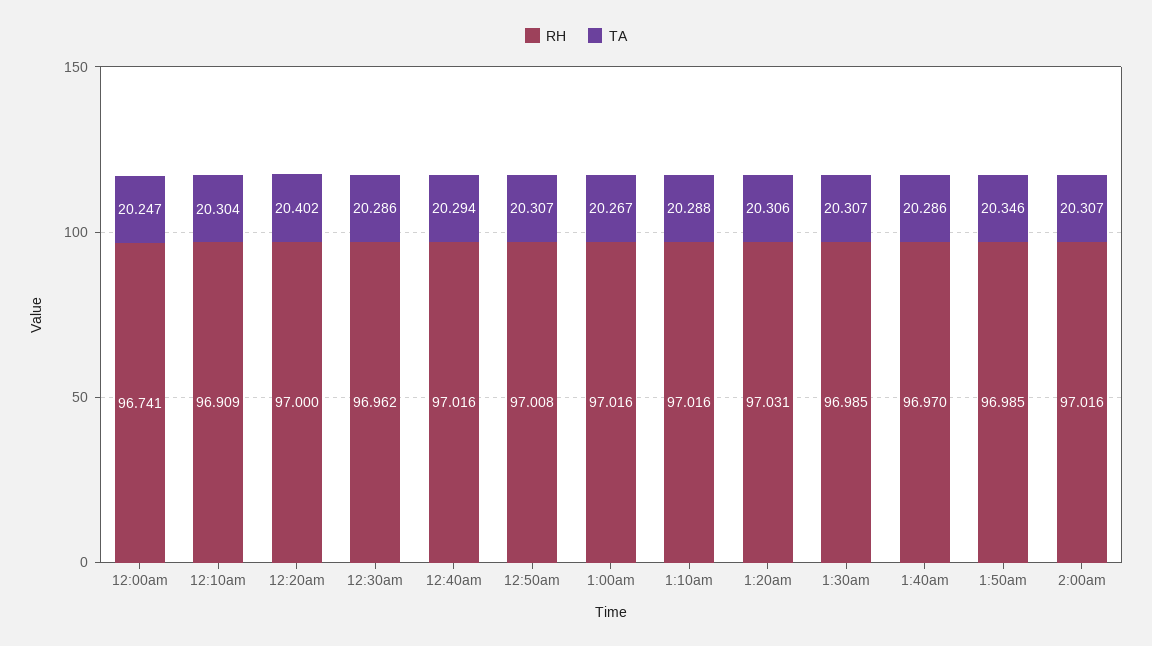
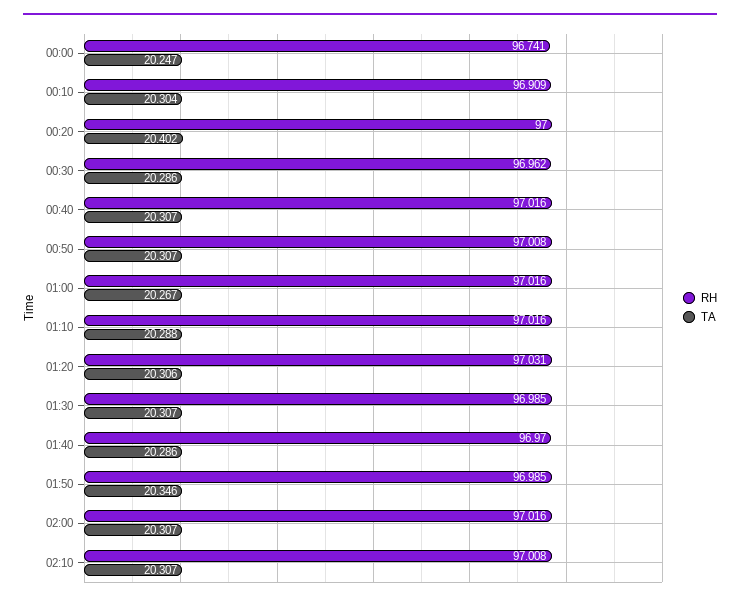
TA, 12:40am: 20.294 -> 20.307
RH, 02:10: none -> 97.008
TA, 02:10: none -> 20.307

